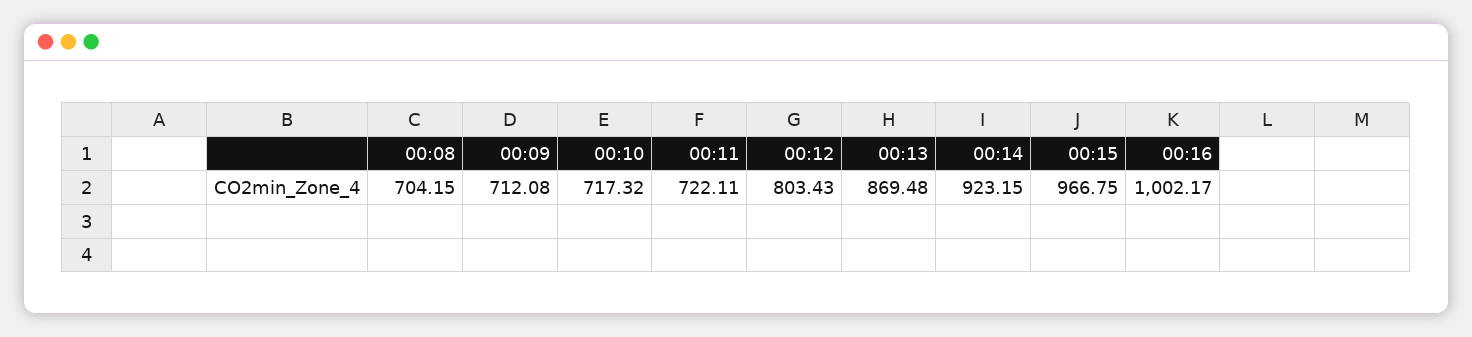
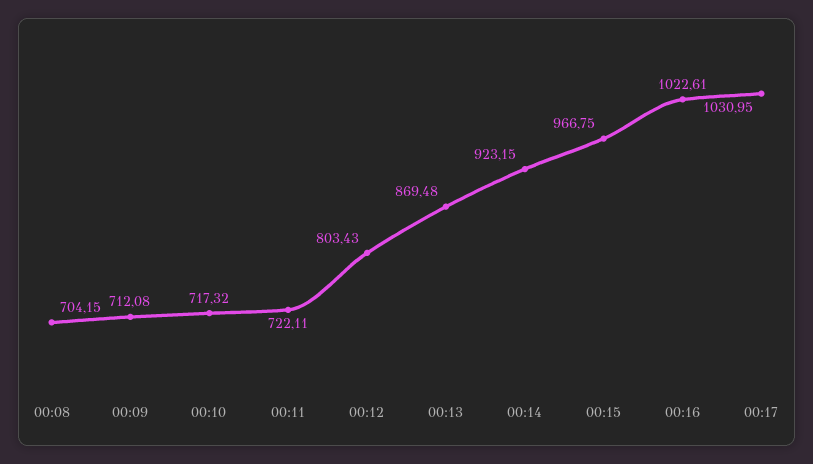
00:16: 1002.17 -> 1022.61
00:17: none -> 1030.95

